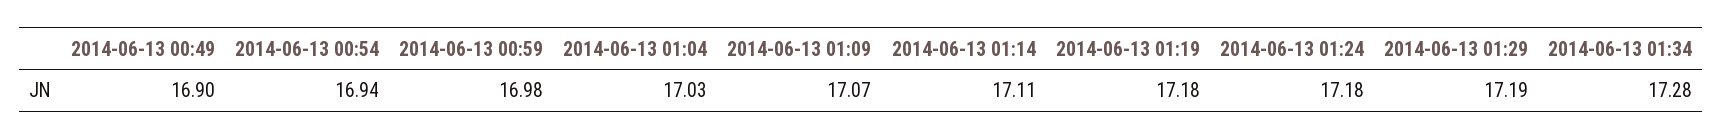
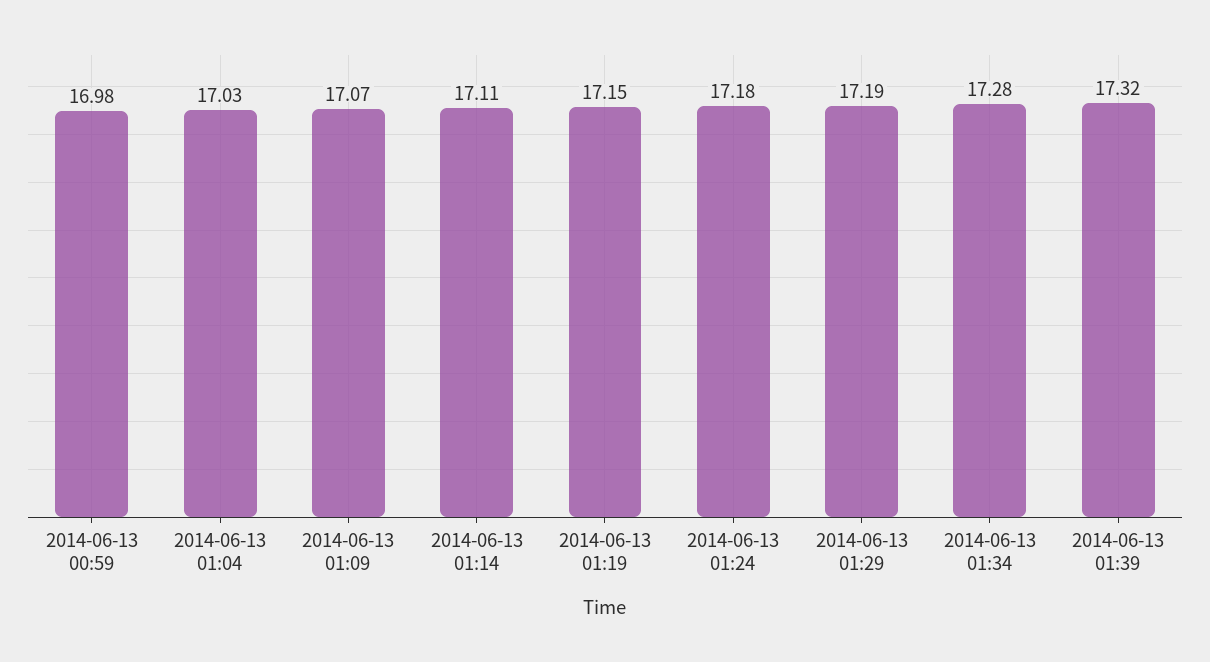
2014-06-13 00:49: 16.9 -> none
2014-06-13 00:54: 16.94 -> none
2014-06-13 01:19: 17.18 -> 17.15
2014-06-13 01:39: none -> 17.32

